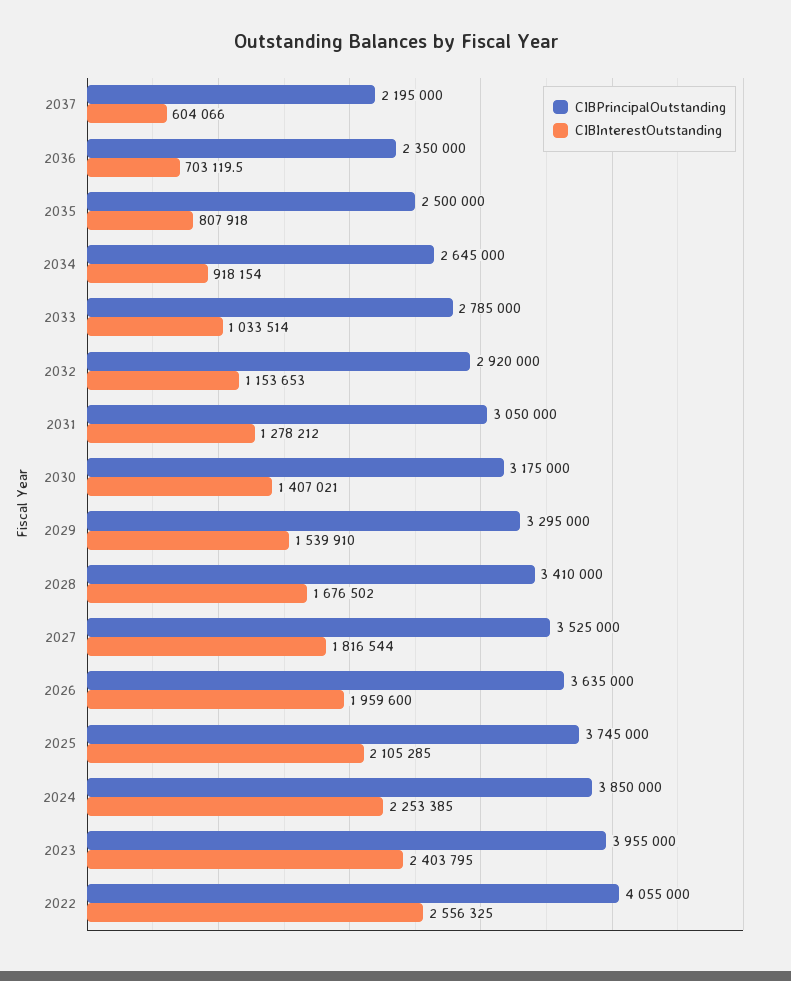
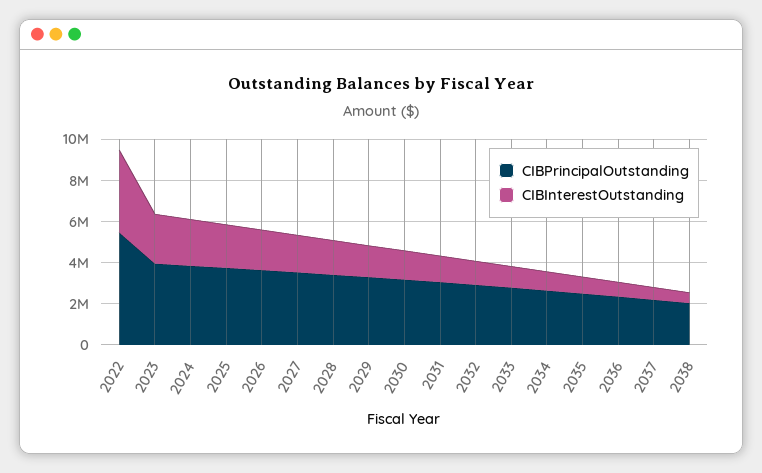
CIBPrincipalOutstanding, 2022: 4055000 -> 5500000
CIBInterestOutstanding, 2022: 2556325 -> 4000000
CIBPrincipalOutstanding, 2038: none -> 2000000
CIBInterestOutstanding, 2038: none -> 500000

